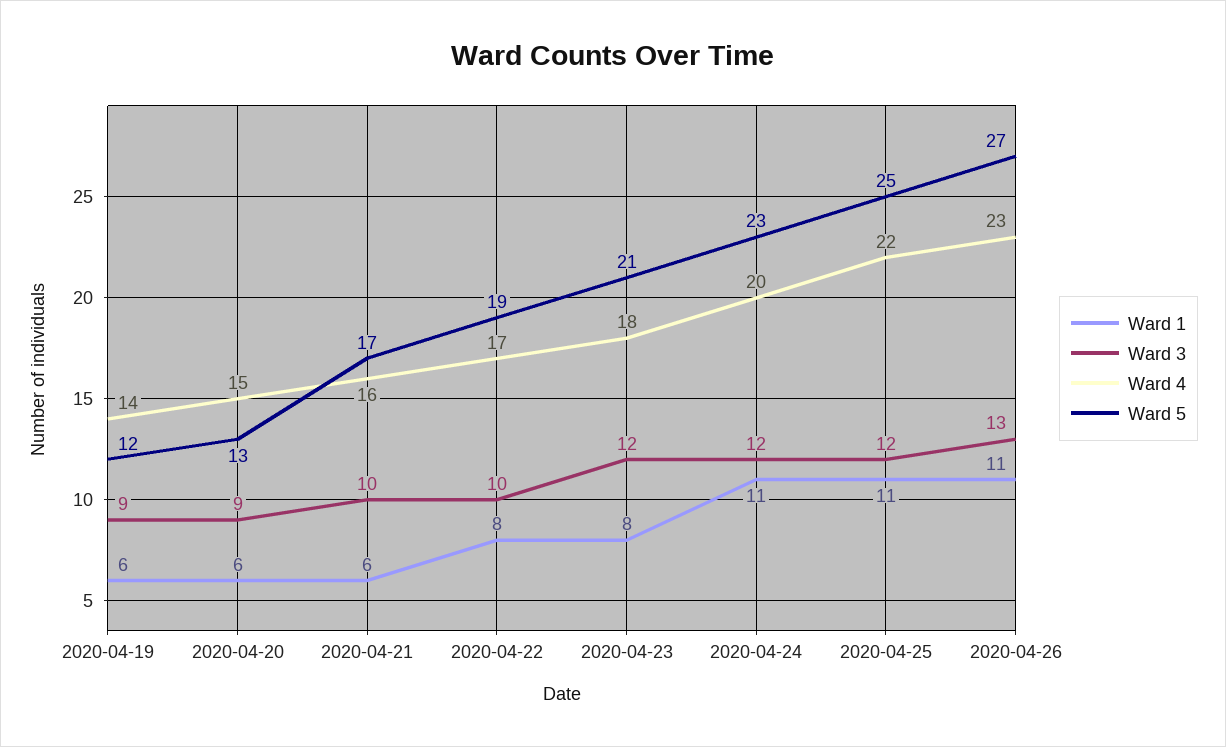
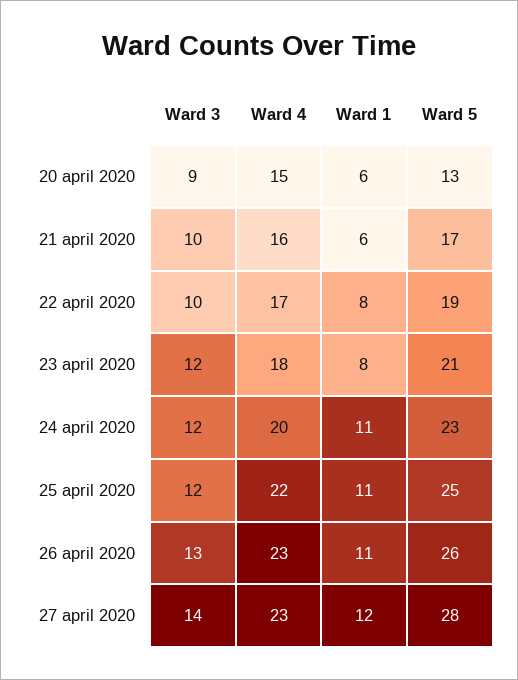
Ward 1, 2020-04-19: 6 -> none
Ward 3, 2020-04-19: 9 -> none
Ward 4, 2020-04-19: 14 -> none
Ward 5, 2020-04-19: 12 -> none
Ward 5, 2020-04-26: 27 -> 26
Ward 3, 27 april 2020: none -> 14
Ward 4, 27 april 2020: none -> 23
Ward 1, 27 april 2020: none -> 12
Ward 5, 27 april 2020: none -> 28

